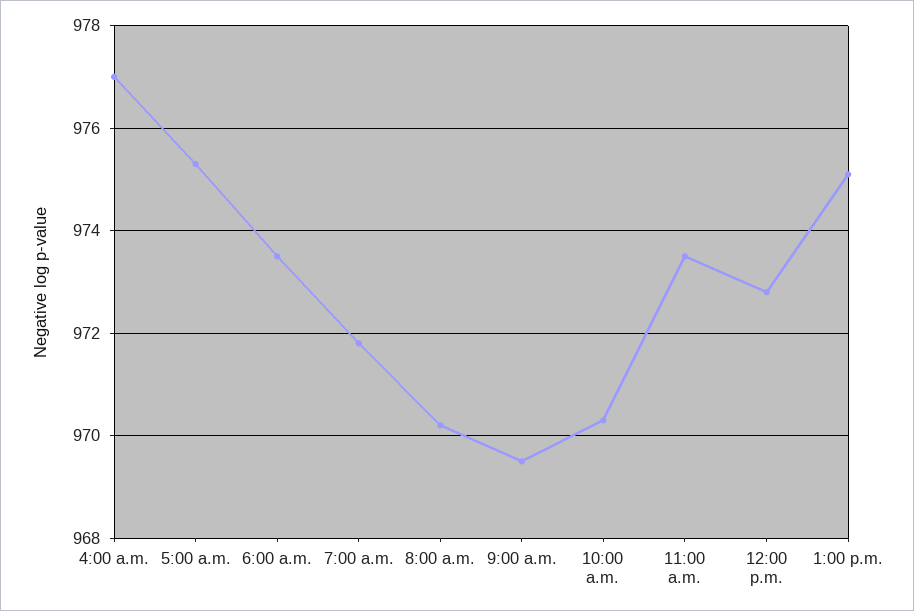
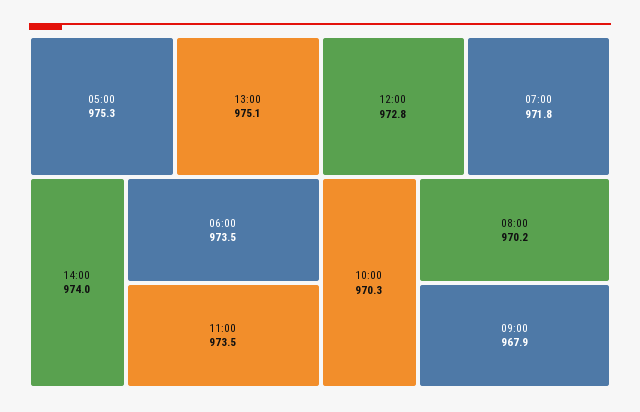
4:00 a.m.: 977 -> none
9:00 a.m.: 969.5 -> 967.9
14:00: none -> 974

